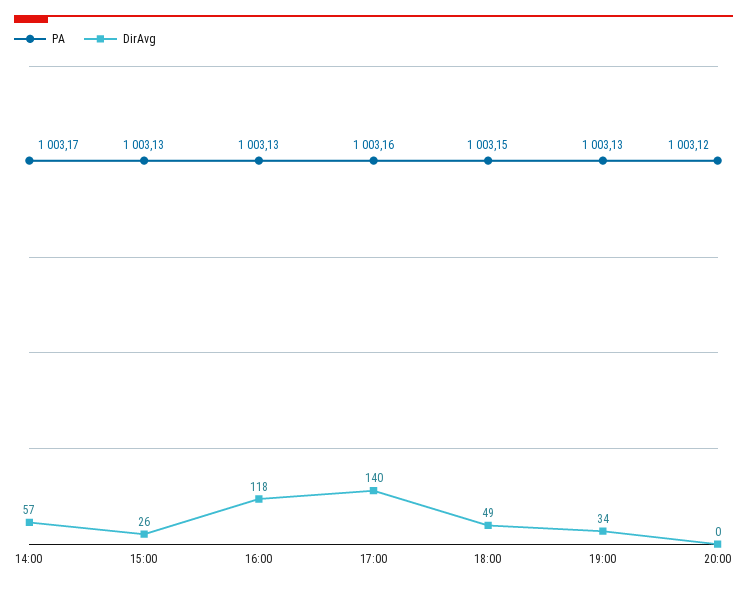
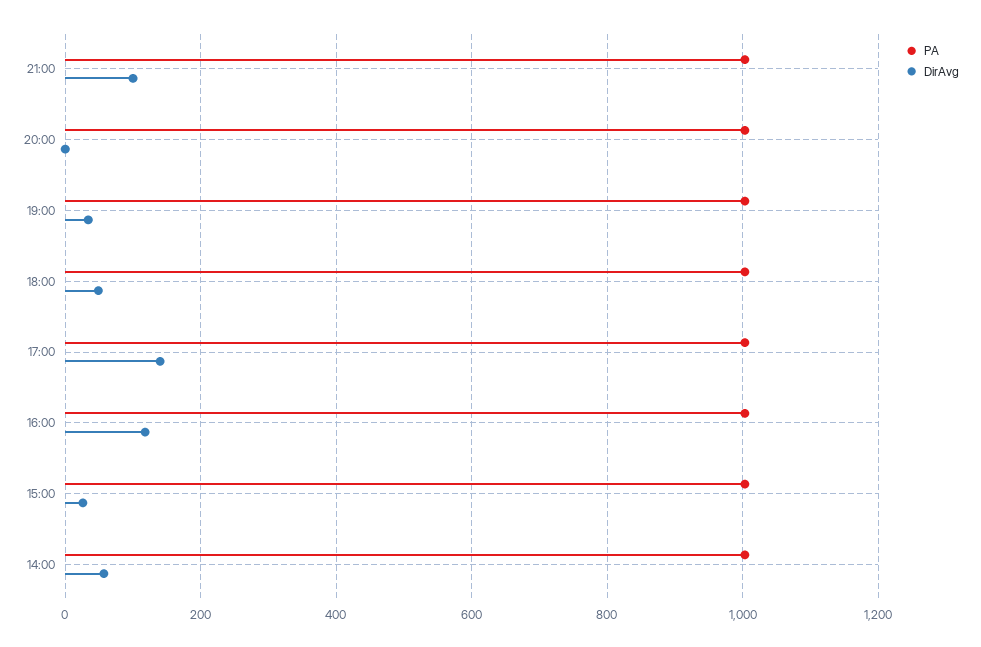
PA, 21:00: none -> 1000
DirAvg, 21:00: none -> 100

